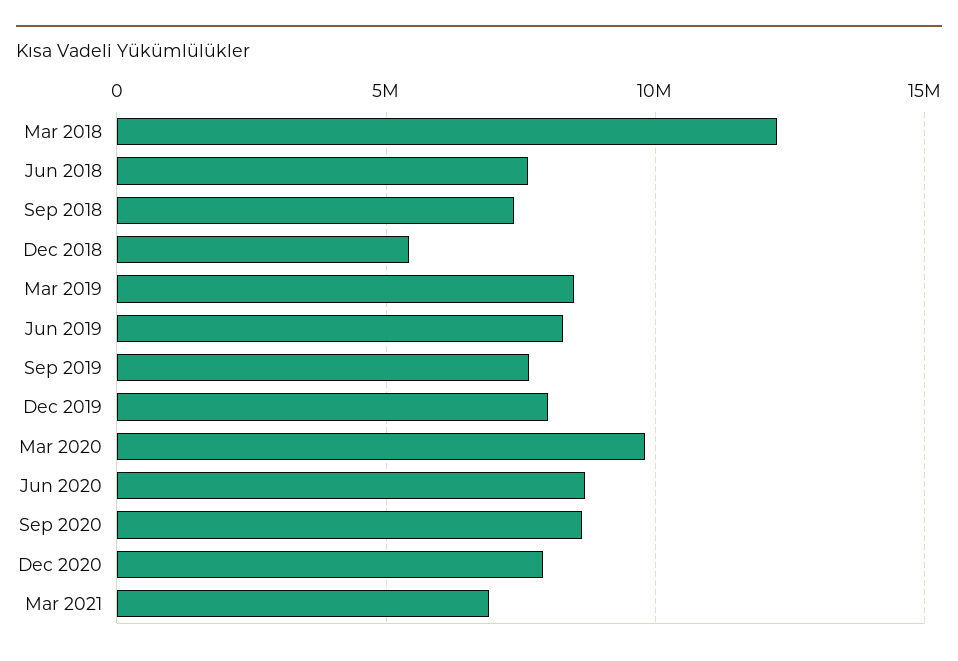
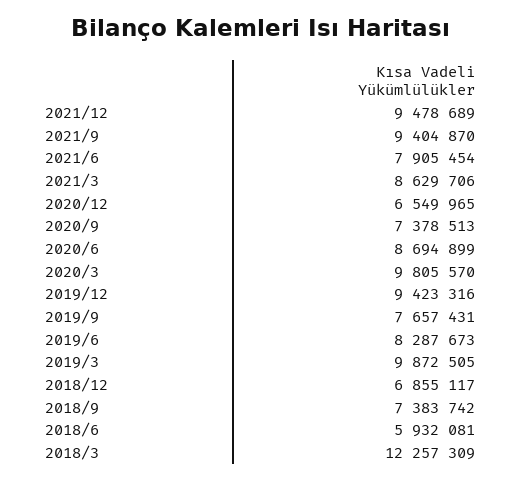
Jun 2018: 7500000 -> 5932081
Dec 2018: 5500000 -> 6855117
Mar 2019: 8500000 -> 9872505
Dec 2019: 8000000 -> 9423316
Sep 2020: 8500000 -> 7378513
Dec 2020: 8000000 -> 6549965
Mar 2021: 7000000 -> 8629706
2021/12: none -> 9478689
2021/9: none -> 9404870
2021/6: none -> 7905454

